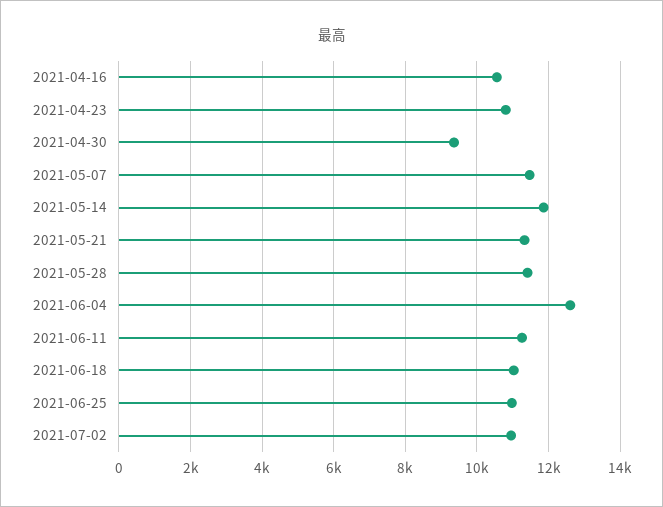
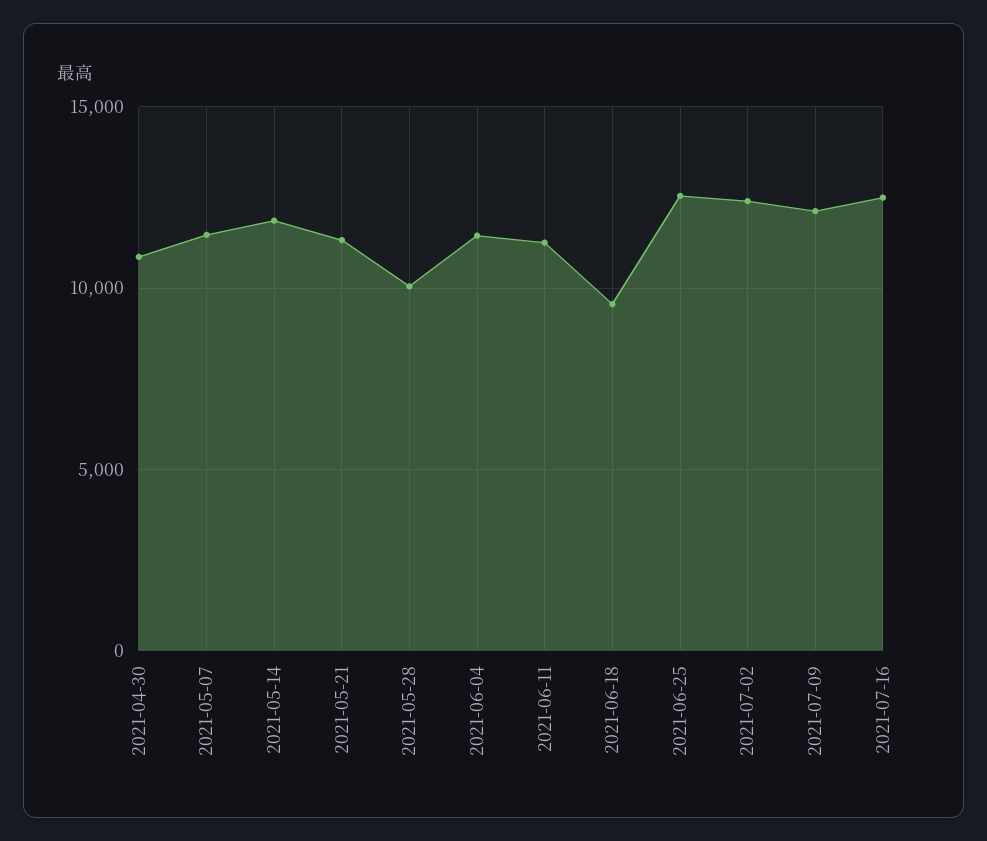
2021-04-16: 10600 -> none
2021-04-23: 10800 -> none
2021-04-30: 9400 -> 11000
2021-05-28: 11400 -> 10000
2021-06-04: 12600 -> 11500
2021-06-18: 11000 -> 9500
2021-06-25: 11000 -> 12500
2021-07-02: 11000 -> 12500
2021-07-09: none -> 12000
2021-07-16: none -> 12500

